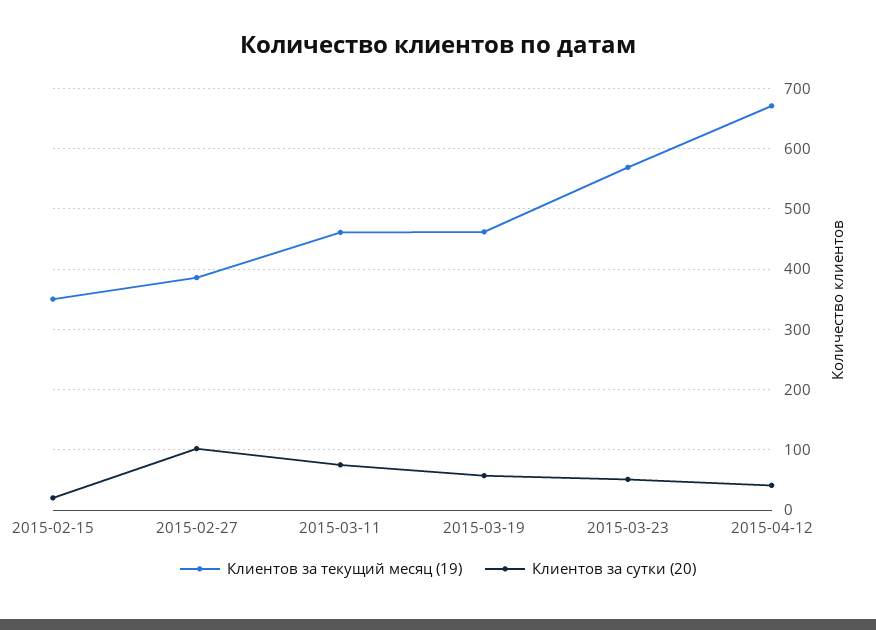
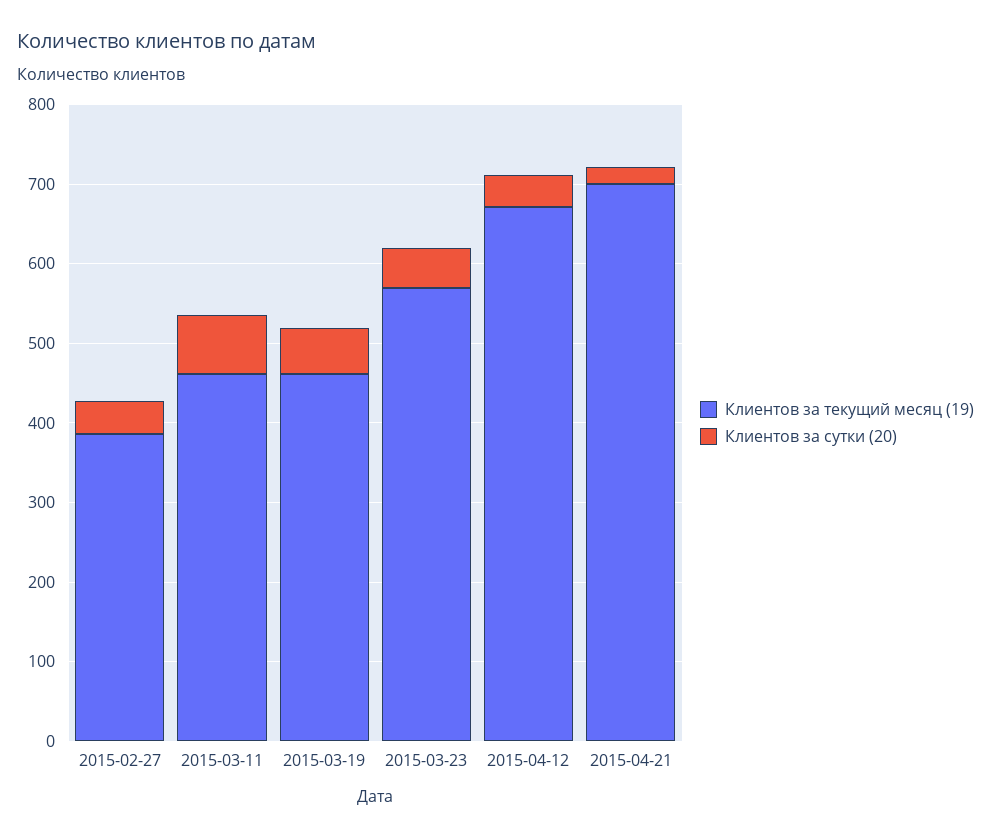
Клиентов за текущий месяц (19), 2015-02-15: 350 -> none
Клиентов за сутки (20), 2015-02-15: 20 -> none
Клиентов за сутки (20), 2015-02-27: 100 -> 40
Клиентов за текущий месяц (19), 2015-04-21: none -> 700
Клиентов за сутки (20), 2015-04-21: none -> 20

